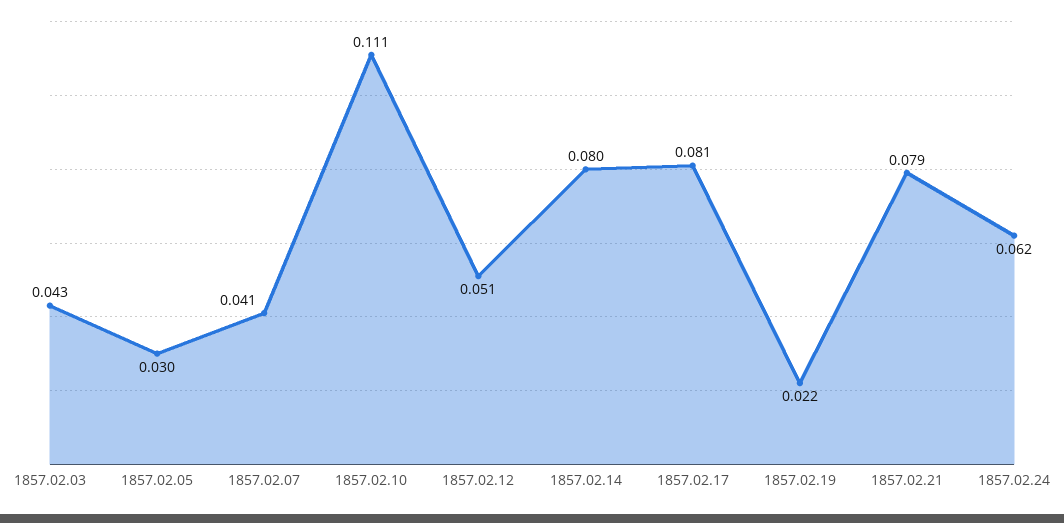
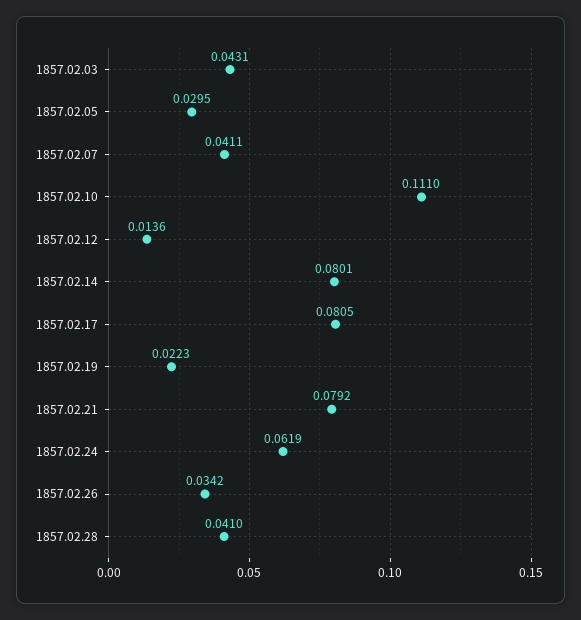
1857.02.12: 0.051 -> 0.0136
1857.02.26: none -> 0.0342
1857.02.28: none -> 0.041

